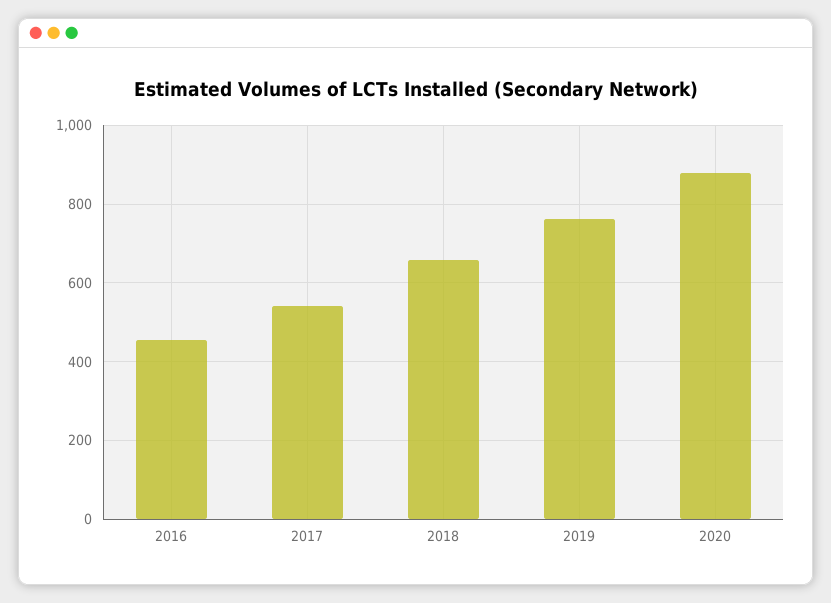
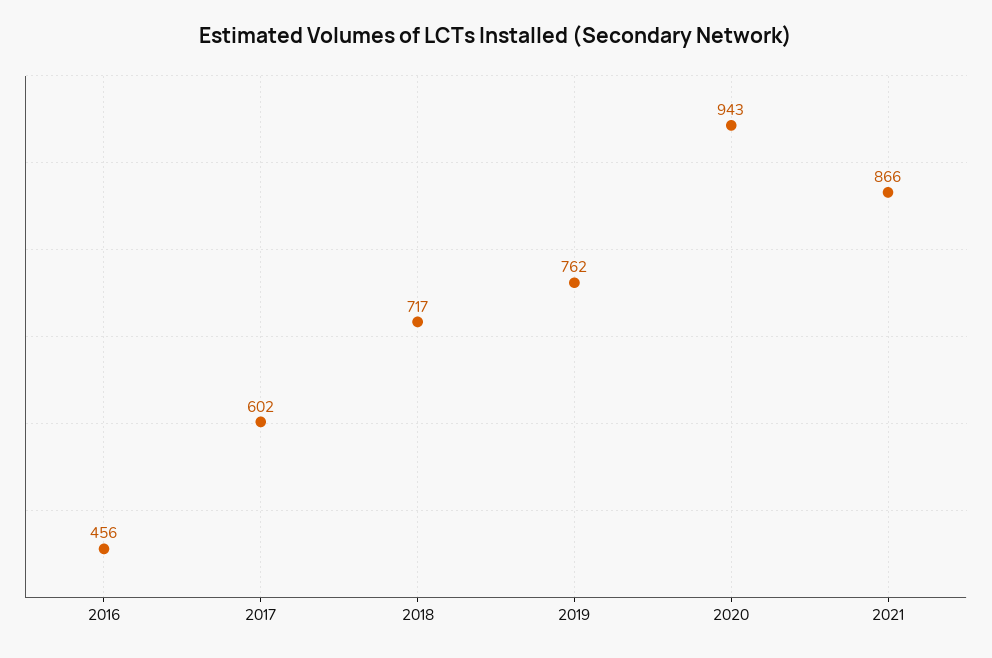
2017: 540 -> 602
2018: 660 -> 717
2020: 880 -> 943
2021: none -> 866

